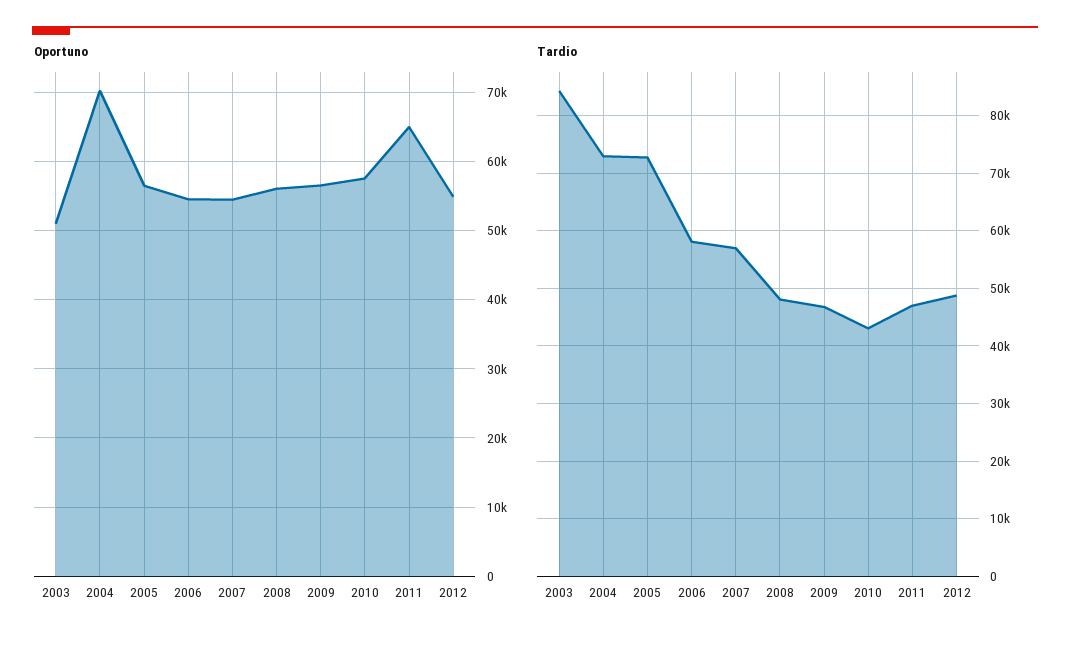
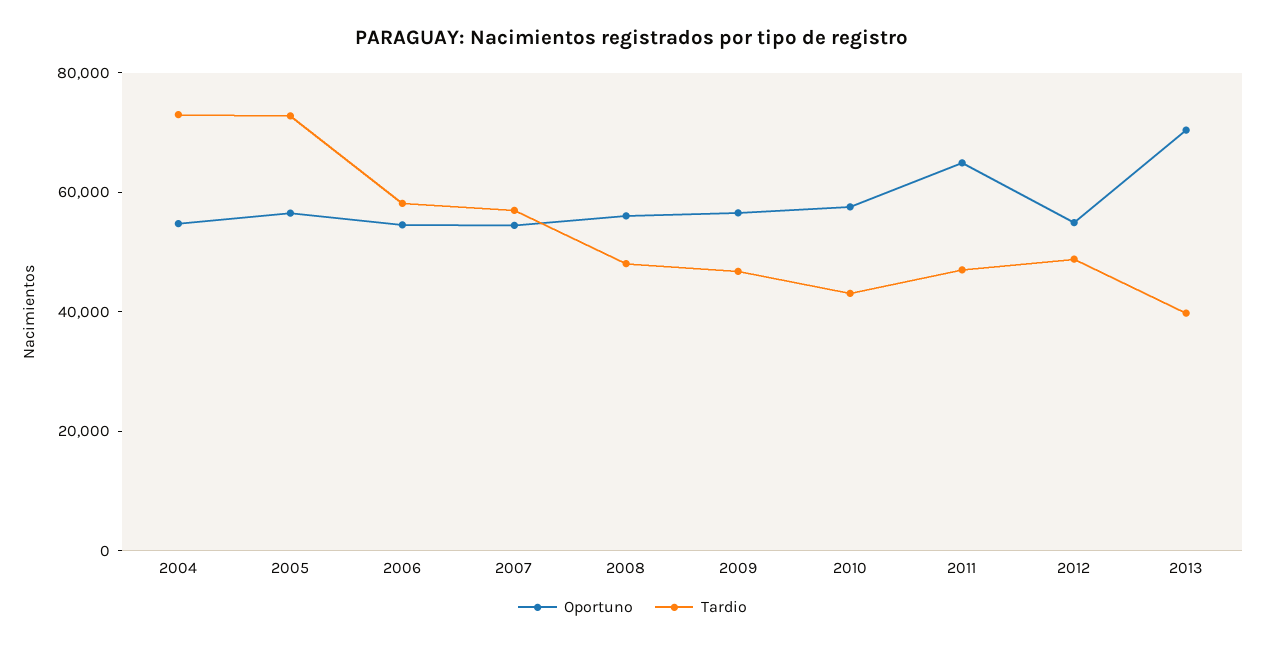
Oportuno, 2003: 51000 -> none
Oportuno, 2004: 70000 -> 55000
Tardio, 2003: 84000 -> none
Oportuno, 2013: none -> 70000
Tardio, 2013: none -> 40000

